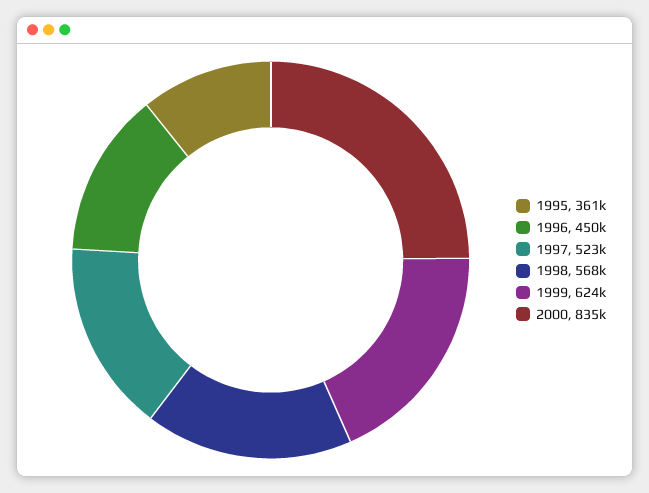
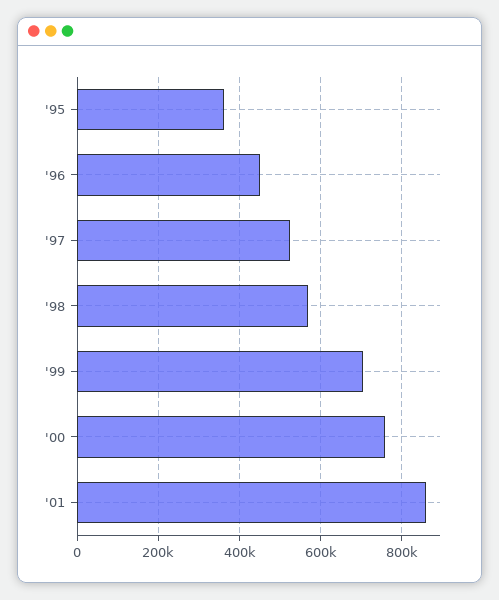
1999: 624000 -> 700000
2000: 835000 -> 760000
'01: none -> 860000

